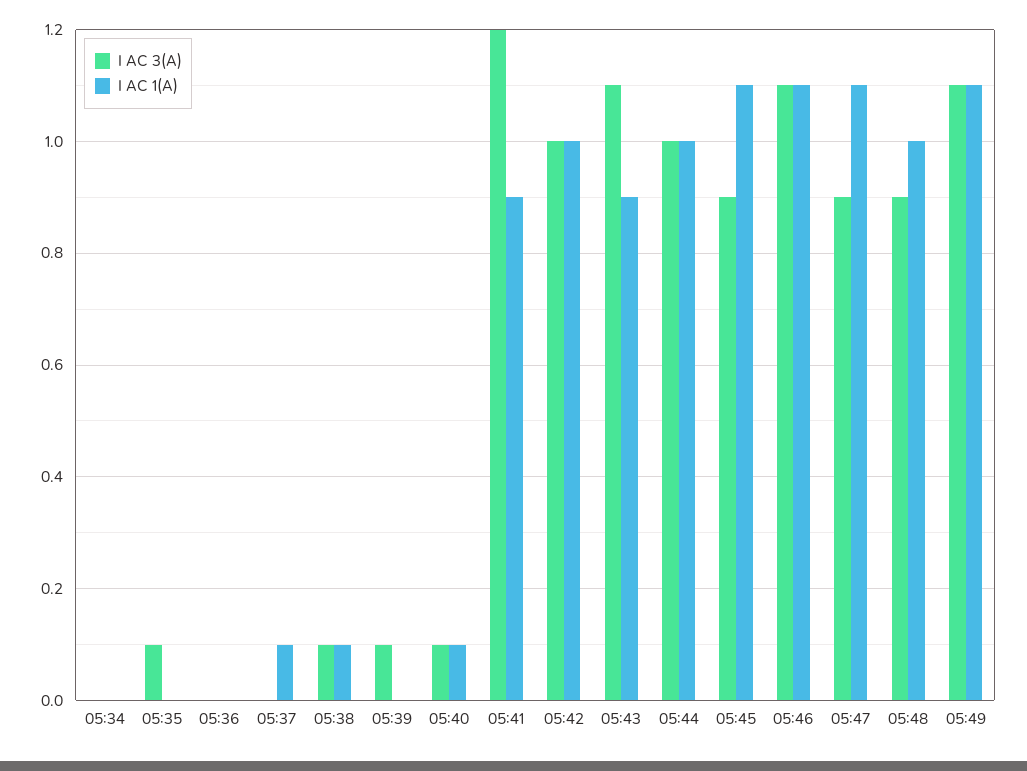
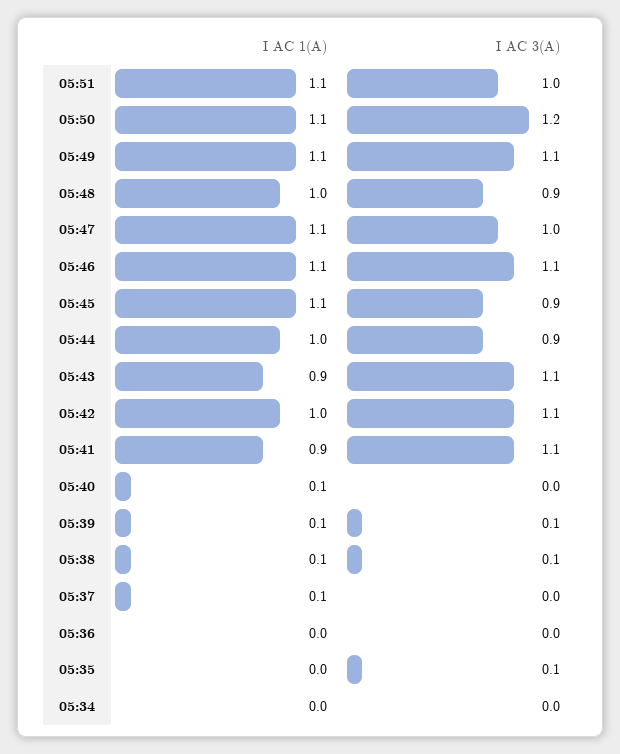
I AC 1(A), 05:39: 0 -> 0.1
I AC 3(A), 05:40: 0.1 -> 0
I AC 3(A), 05:41: 1.2 -> 1.1
I AC 3(A), 05:42: 1 -> 1.1
I AC 3(A), 05:44: 1 -> 0.9
I AC 3(A), 05:47: 0.9 -> 1
I AC 1(A), 05:51: none -> 1.1
I AC 3(A), 05:51: none -> 1
I AC 1(A), 05:50: none -> 1.1
I AC 3(A), 05:50: none -> 1.2

